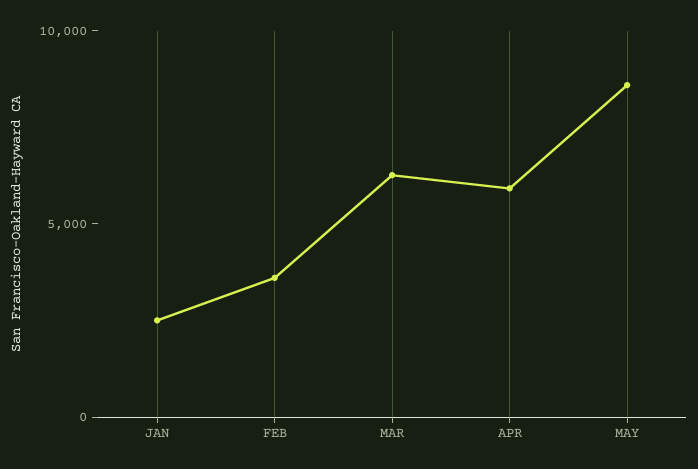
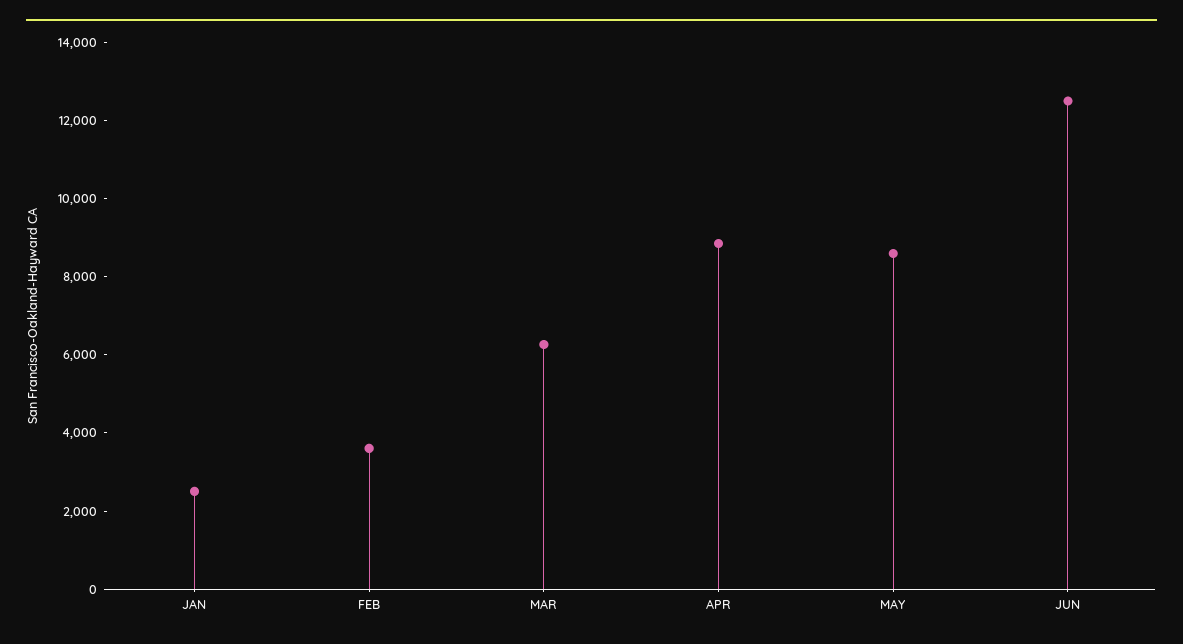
APR: 6000 -> 9000
JUN: none -> 12500

